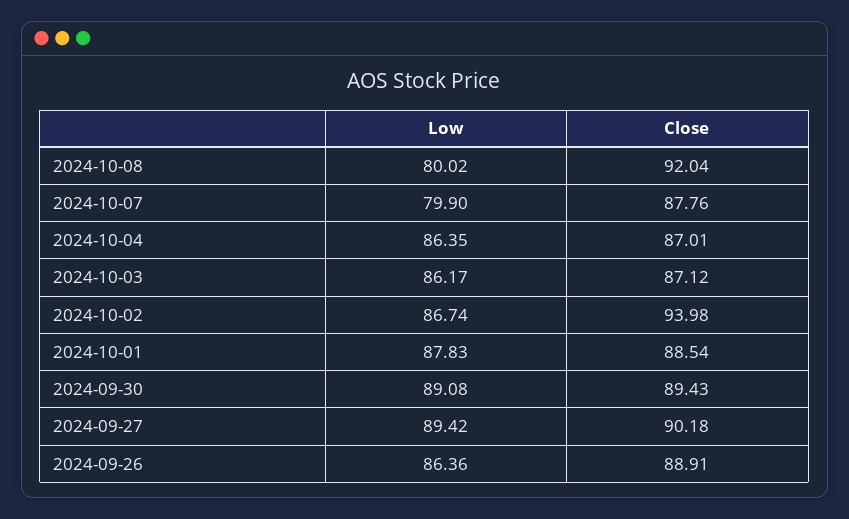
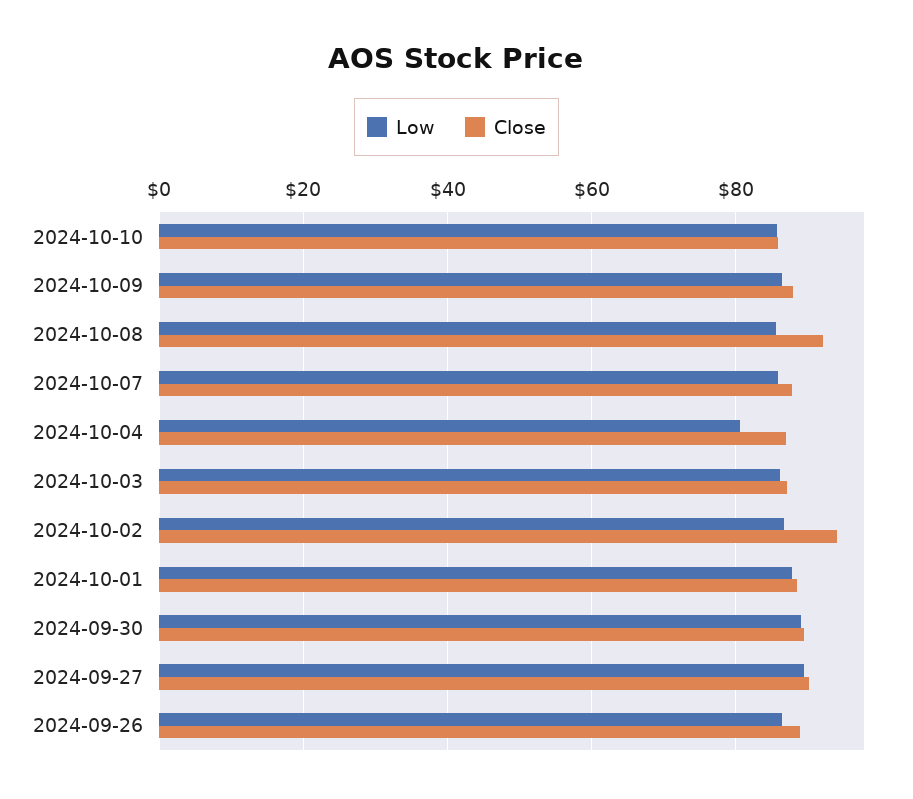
Low, 2024-10-08: 80.02 -> 86
Low, 2024-10-07: 79.9 -> 86
Low, 2024-10-04: 86.35 -> 80
Low, 2024-10-10: none -> 86
Close, 2024-10-10: none -> 86
Low, 2024-10-09: none -> 86
Close, 2024-10-09: none -> 88

